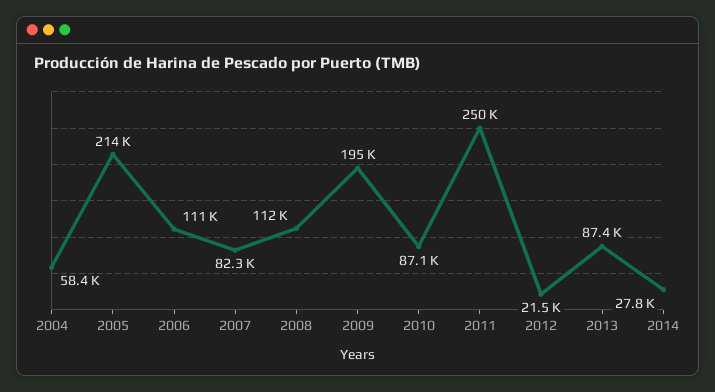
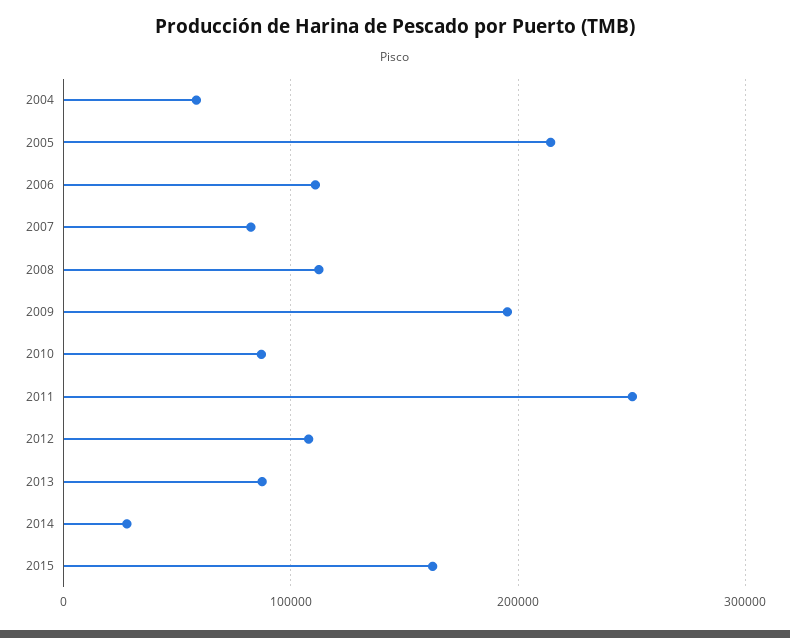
2012: 21500 -> 110000
2015: none -> 160000

